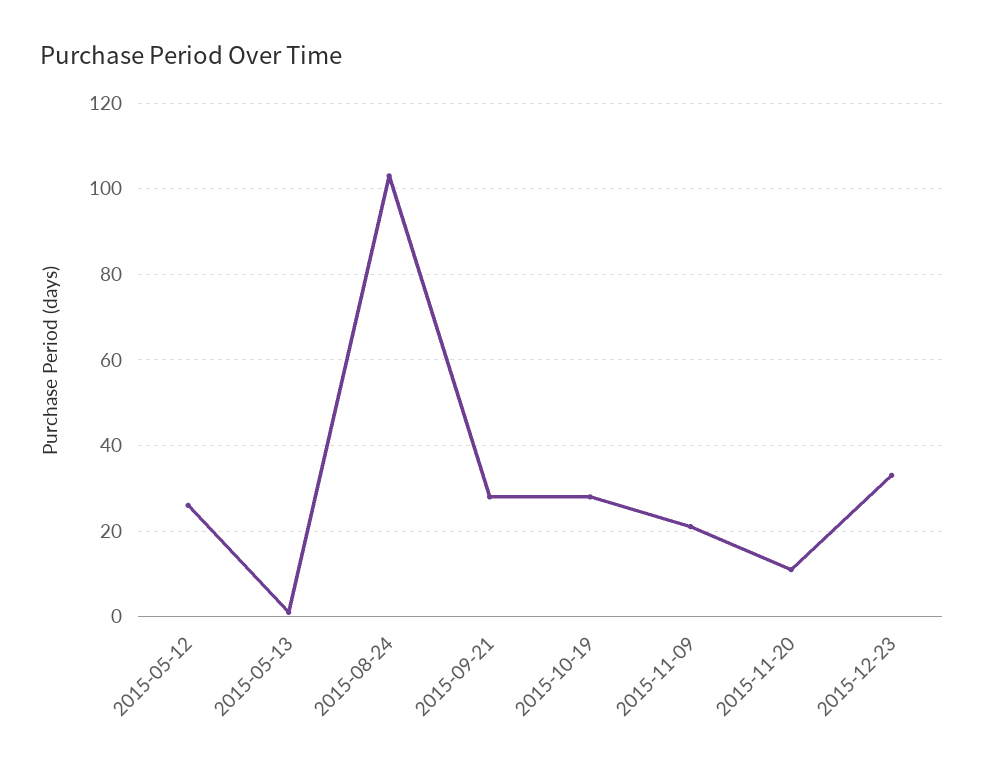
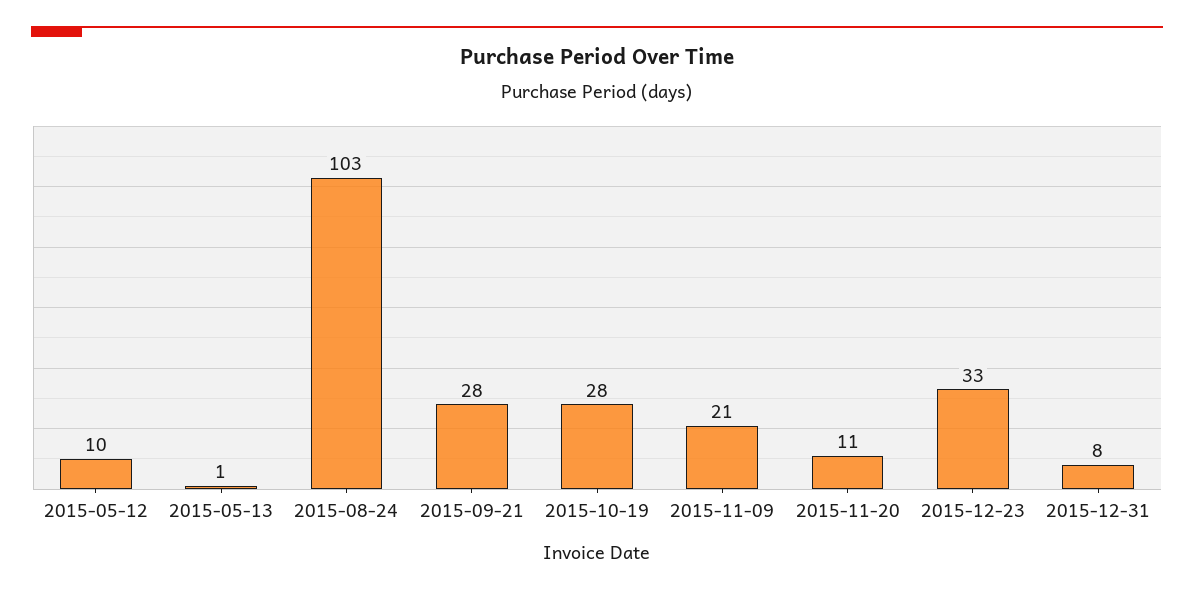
2015-05-12: 25 -> 10
2015-12-31: none -> 8

